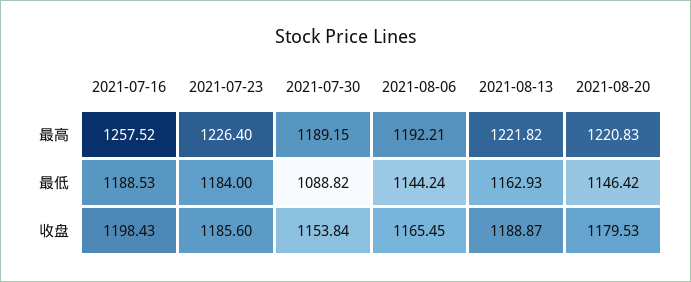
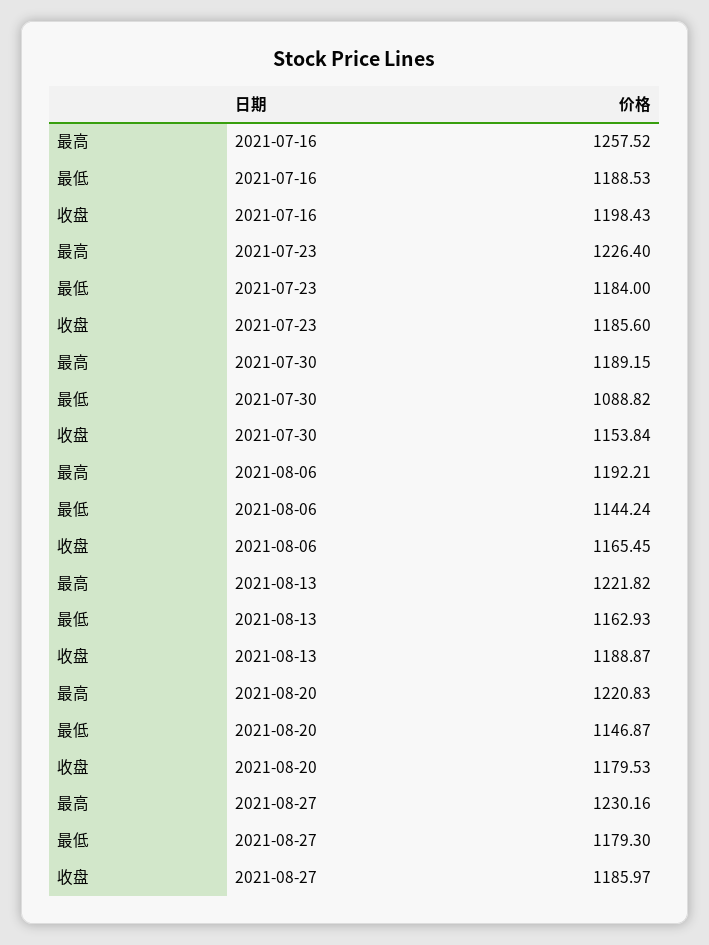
2021-08-20, 最低: 1146.42 -> 1146.87
2021-08-27, 最高: none -> 1230.16
2021-08-27, 最低: none -> 1179.3
2021-08-27, 收盘: none -> 1185.97

